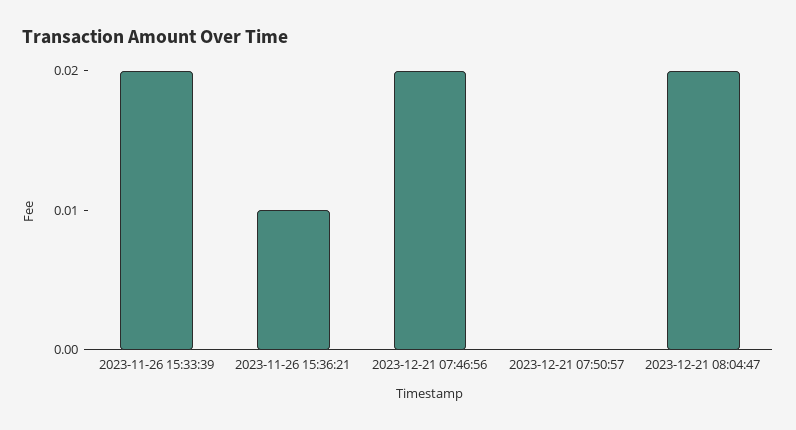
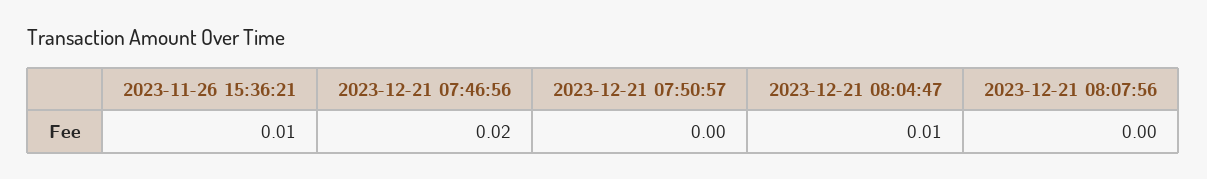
2023-11-26 15:33:39: 0.02 -> none
2023-12-21 08:04:47: 0.02 -> 0.01
2023-12-21 08:07:56: none -> 0

